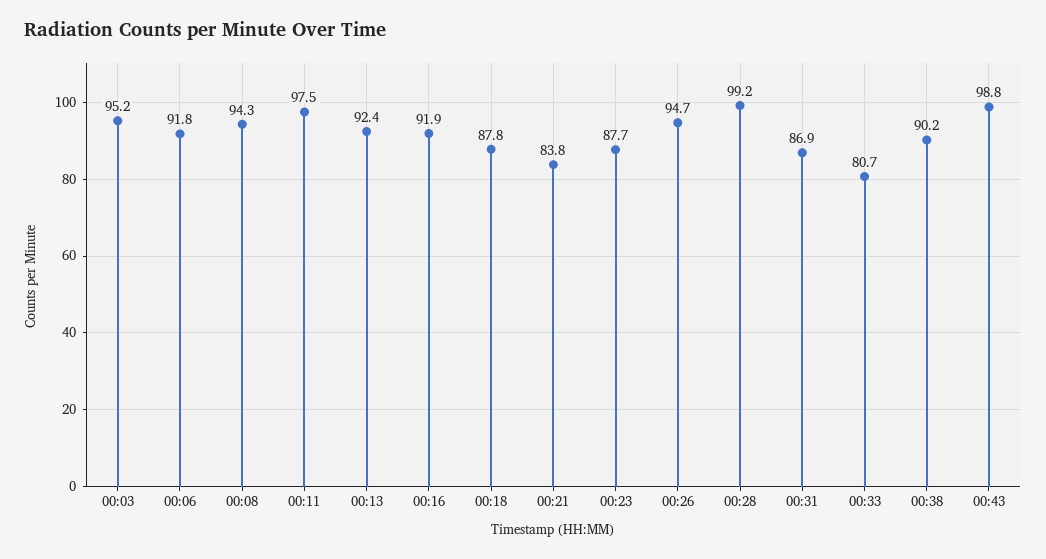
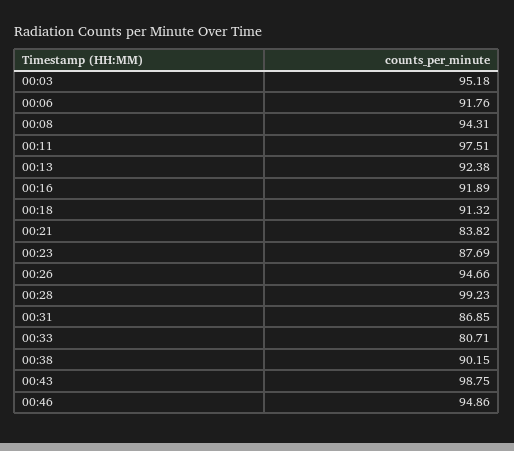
00:18: 87.8 -> 91.32
00:46: none -> 94.86

